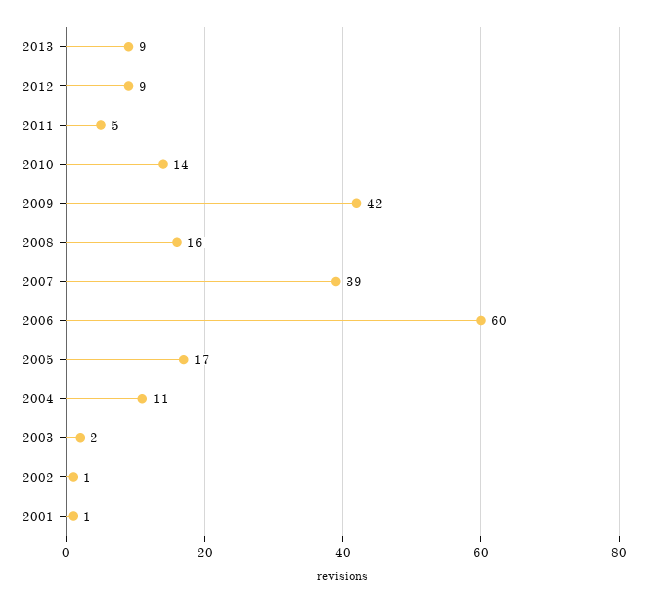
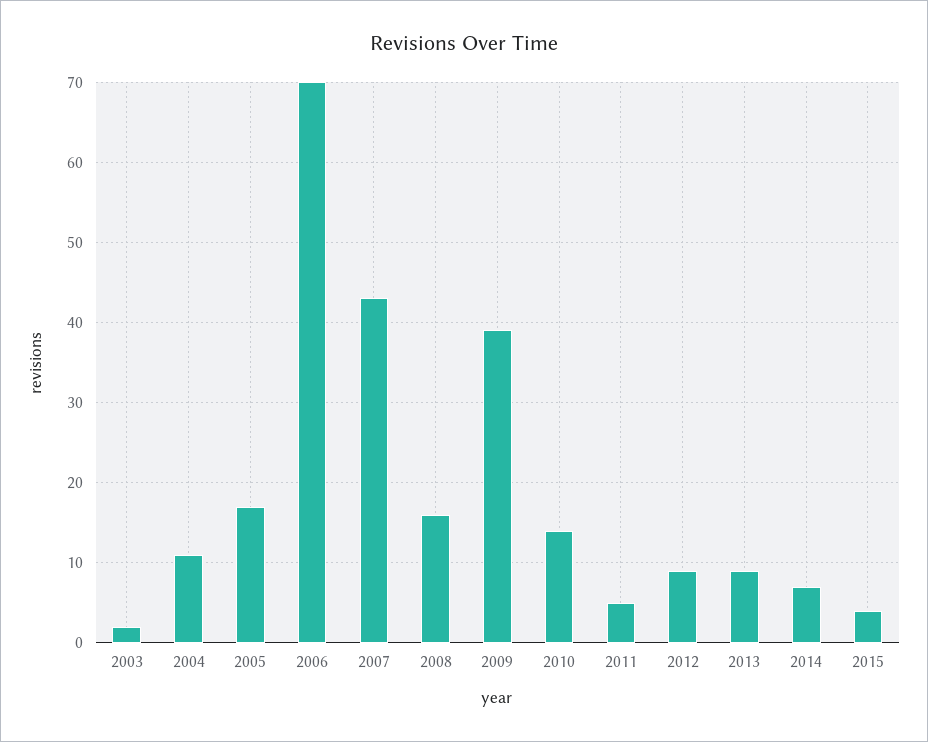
2009: 42 -> 39
2007: 39 -> 43
2006: 60 -> 70
2002: 1 -> none
2001: 1 -> none
2014: none -> 7
2015: none -> 4

